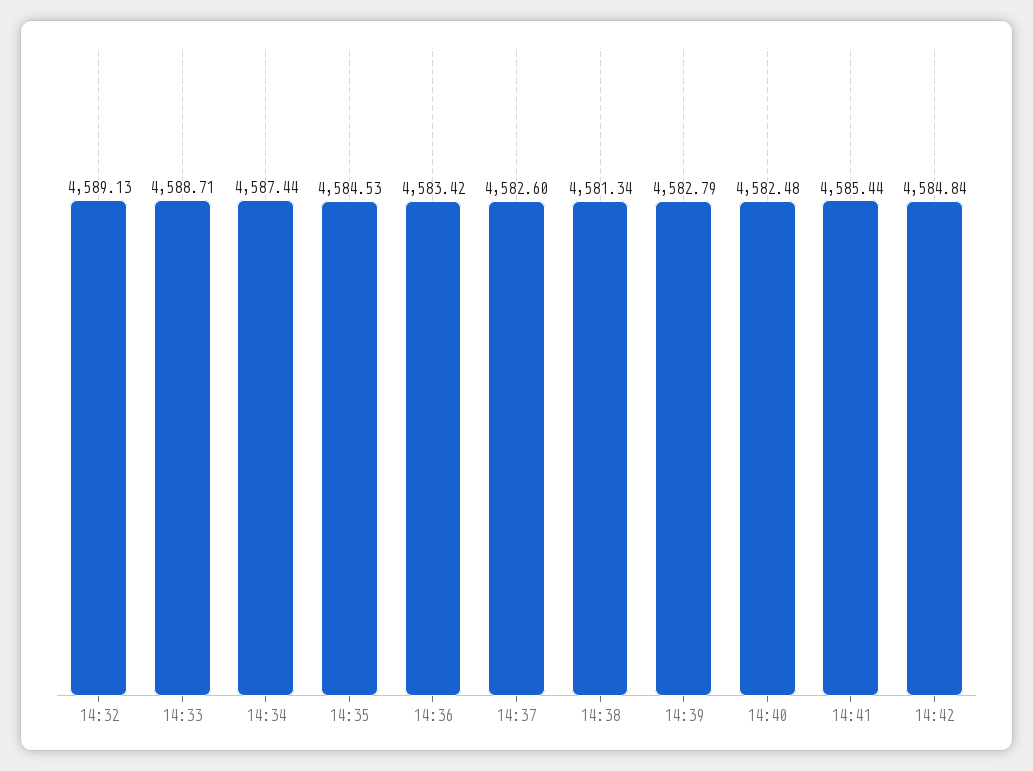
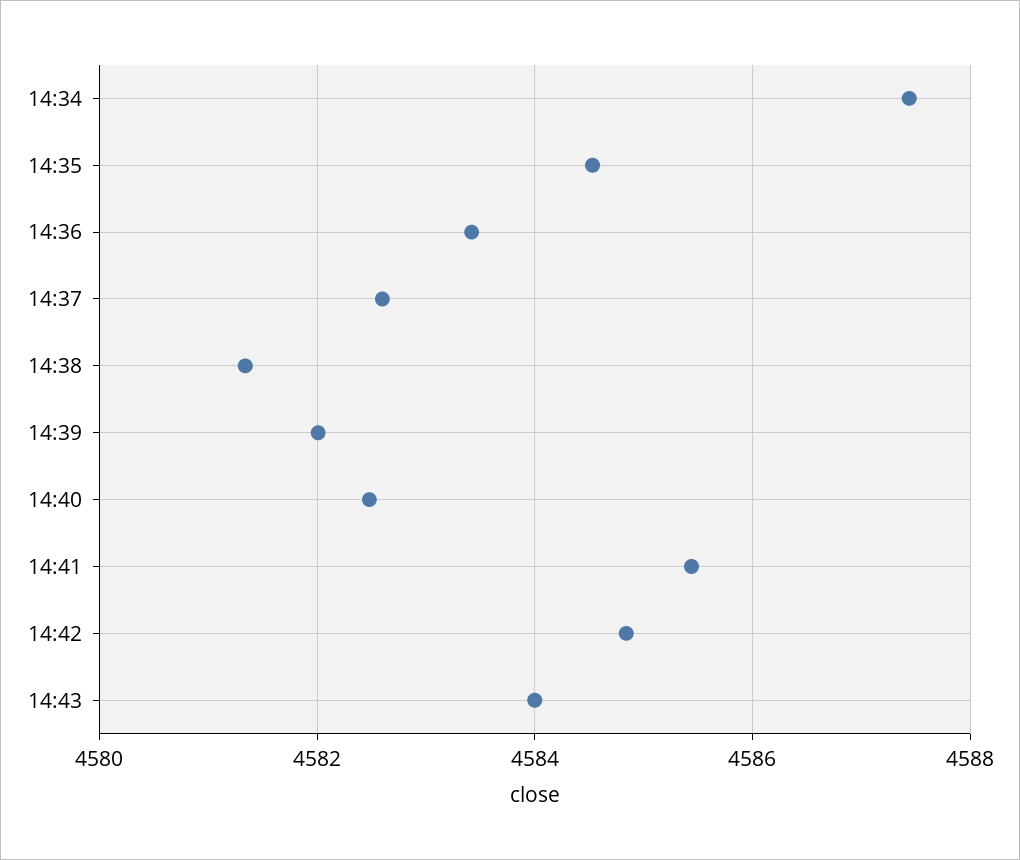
14:32: 4589.13 -> none
14:33: 4588.71 -> none
14:39: 4582.79 -> 4582
14:43: none -> 4584

